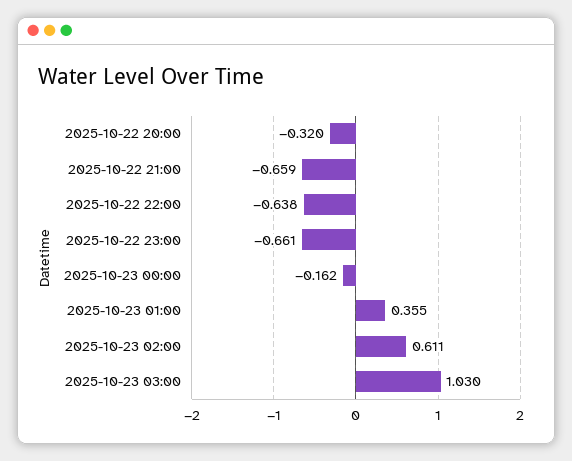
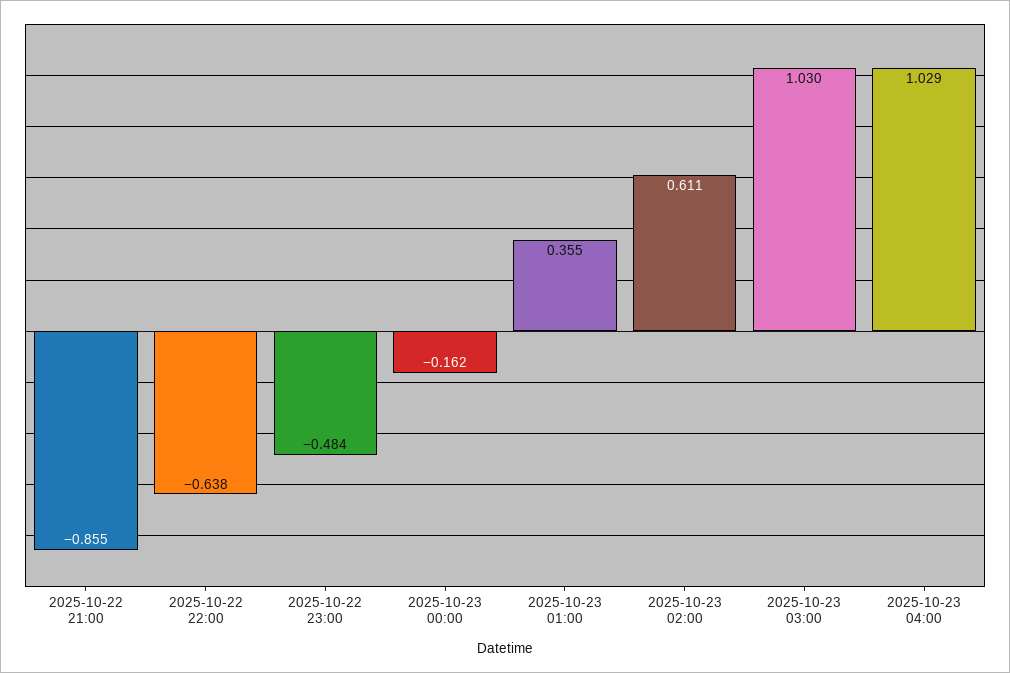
2025-10-22 20:00: -0.32 -> none
2025-10-22 21:00: -0.659 -> -0.855
2025-10-22 23:00: -0.661 -> -0.484
2025-10-23 04:00: none -> 1.029

